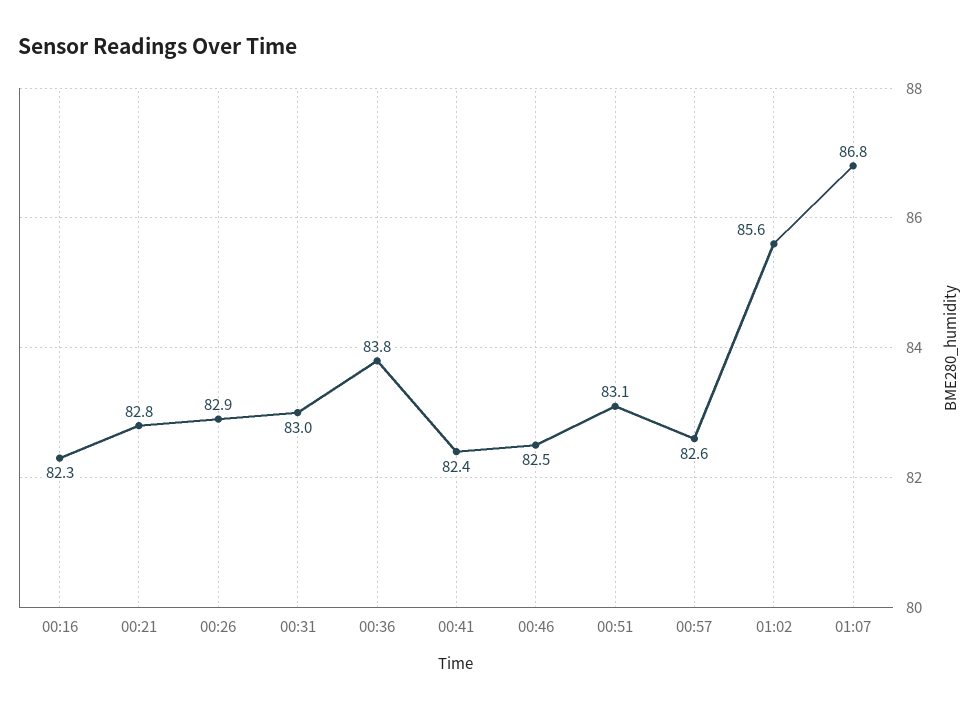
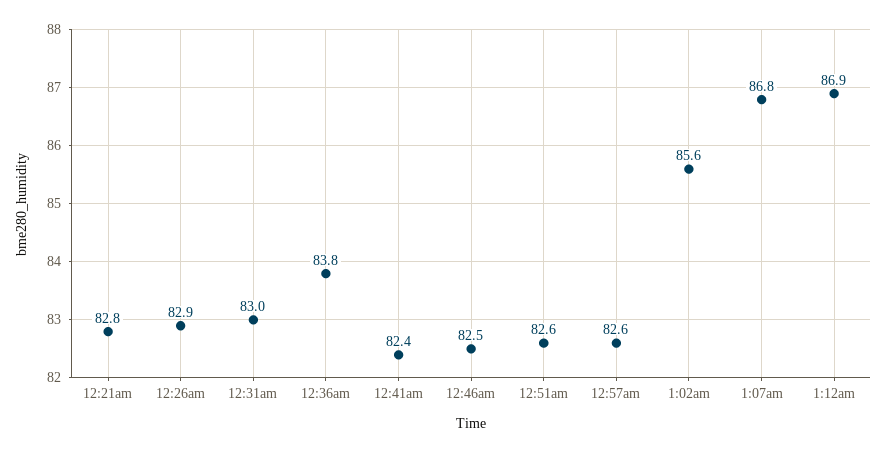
00:16: 82.3 -> none
00:51: 83.1 -> 82.6
1:12am: none -> 86.9

